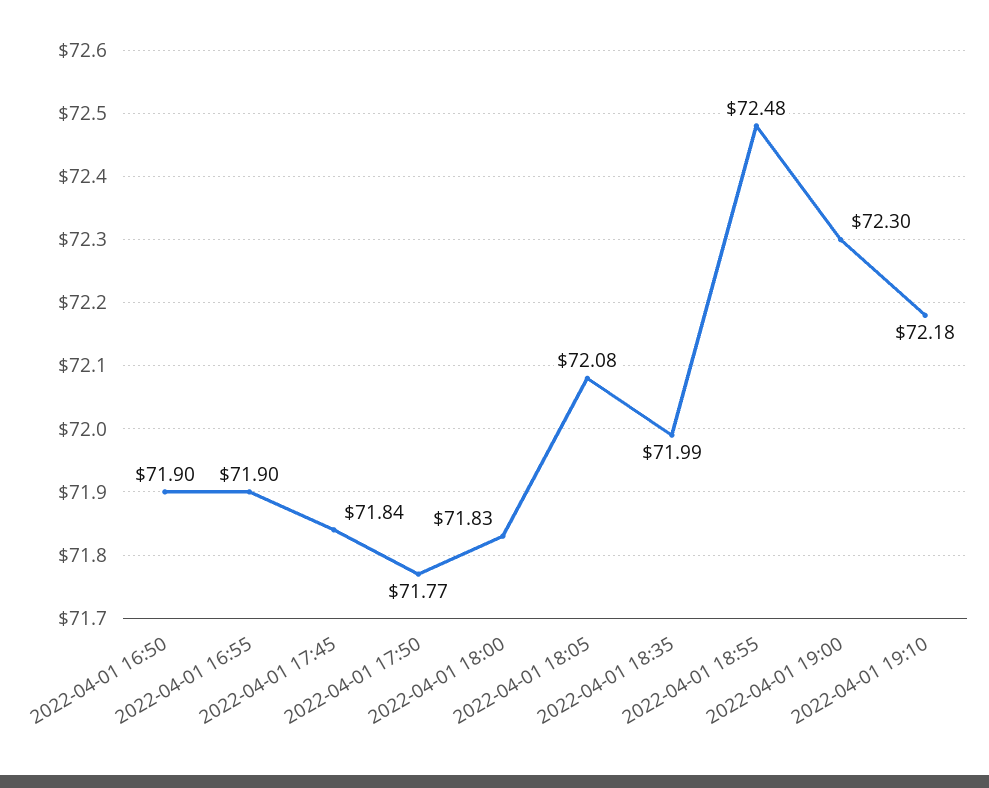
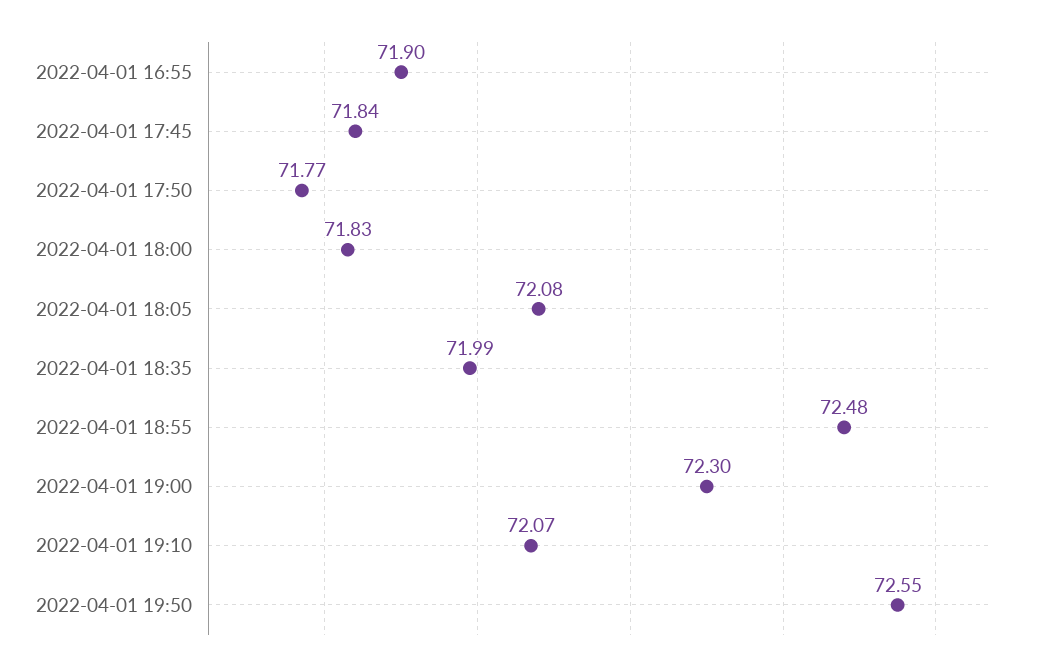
2022-04-01 16:50: 71.9 -> none
2022-04-01 19:10: 72.18 -> 72.07
2022-04-01 19:50: none -> 72.55

